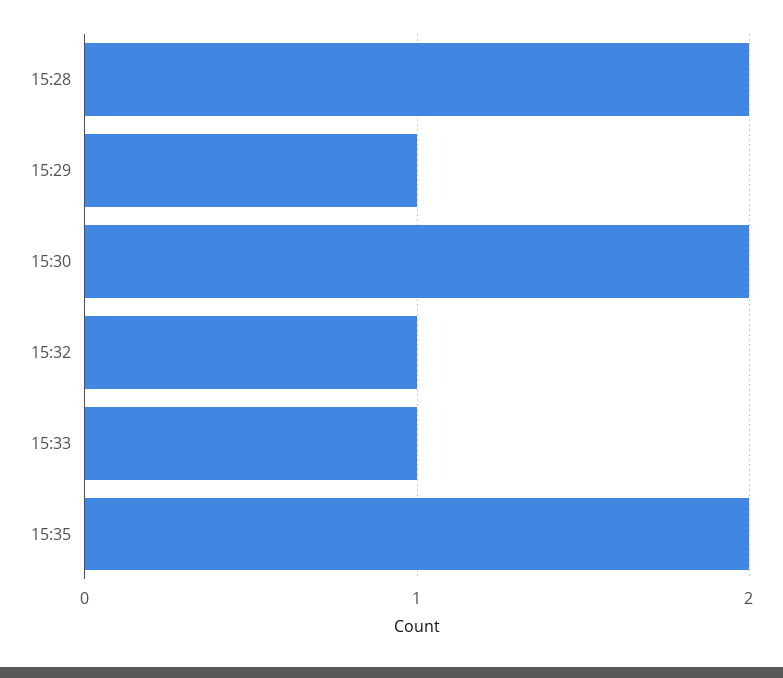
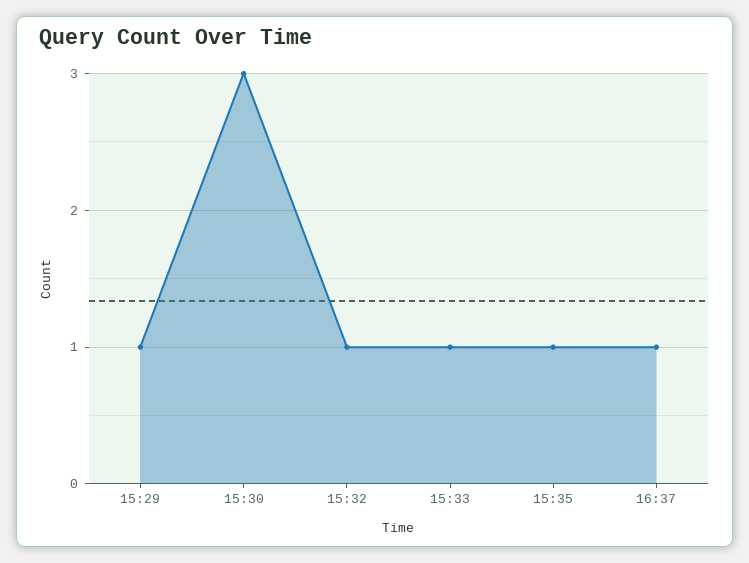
15:28: 2 -> none
15:30: 2 -> 3
15:35: 2 -> 1
16:37: none -> 1

